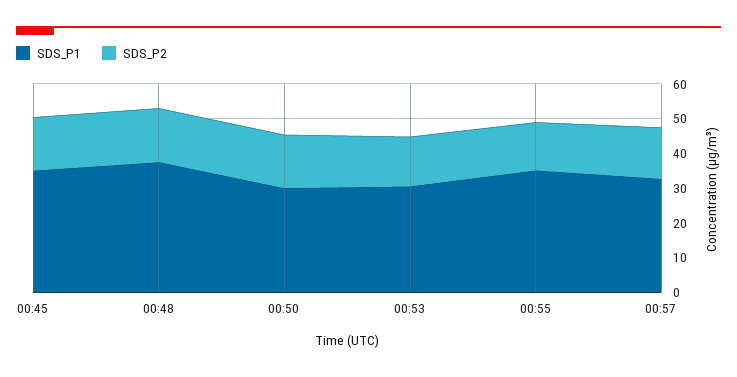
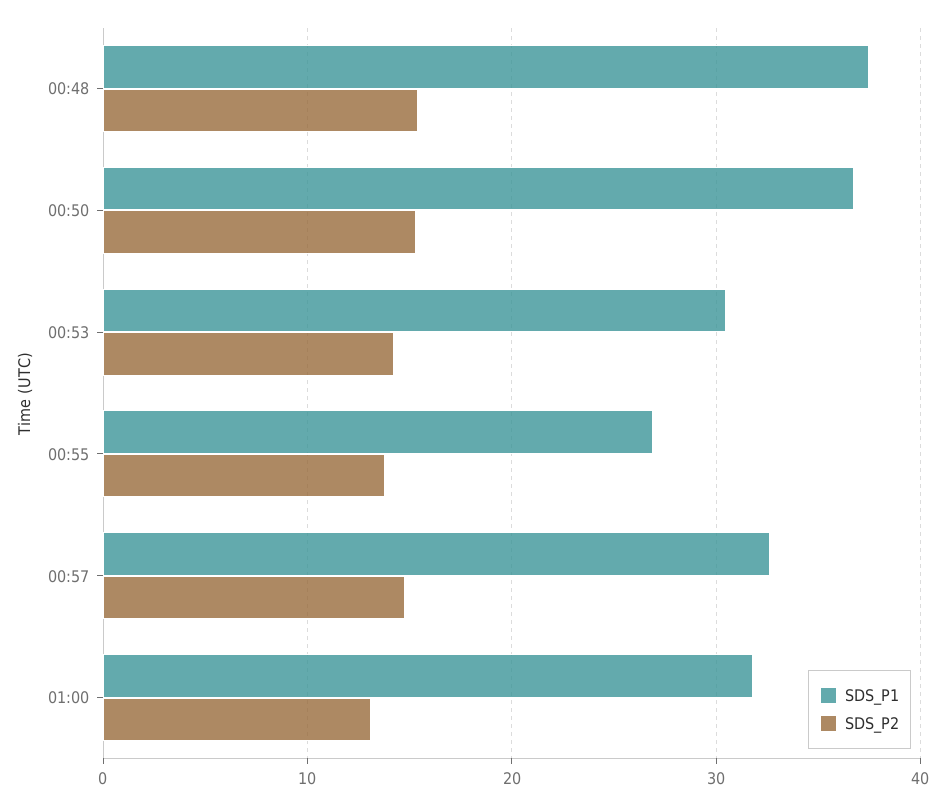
SDS_P1, 00:45: 35 -> none
SDS_P2, 00:45: 15 -> none
SDS_P1, 00:50: 30 -> 37
SDS_P1, 00:55: 35 -> 27
SDS_P1, 01:00: none -> 32
SDS_P2, 01:00: none -> 13

